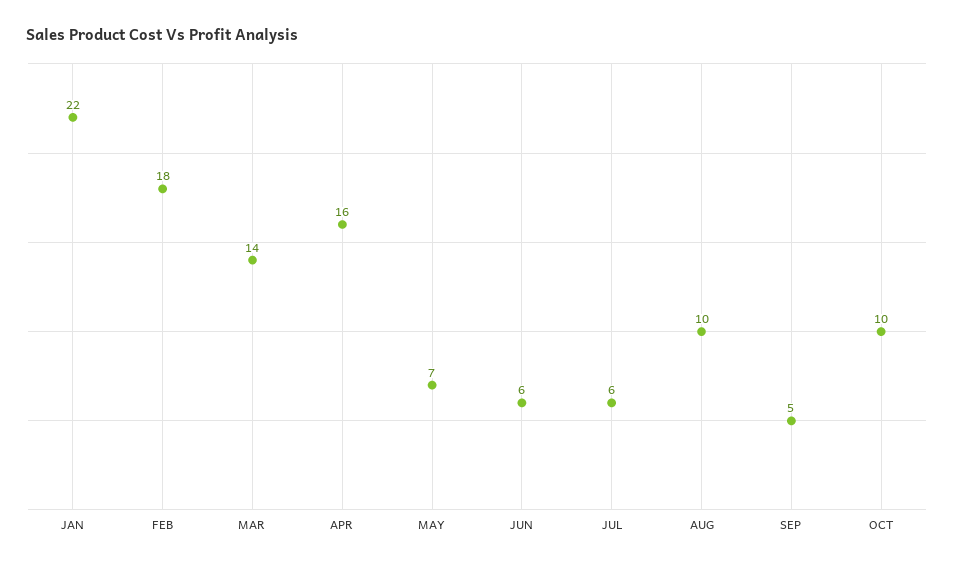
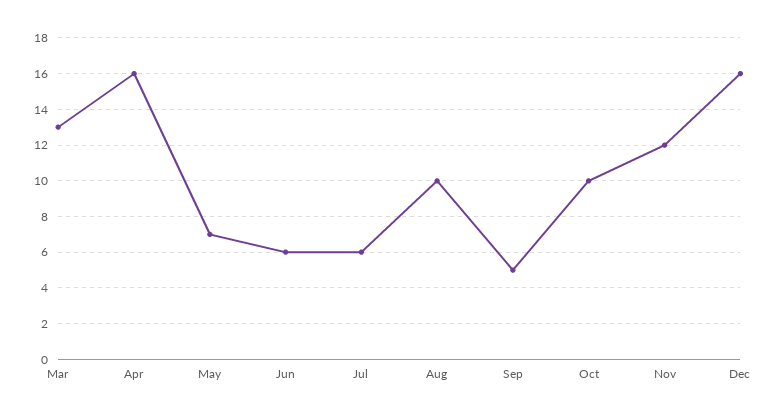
JAN: 22 -> none
FEB: 18 -> none
MAR: 14 -> 13
Nov: none -> 12
Dec: none -> 16

